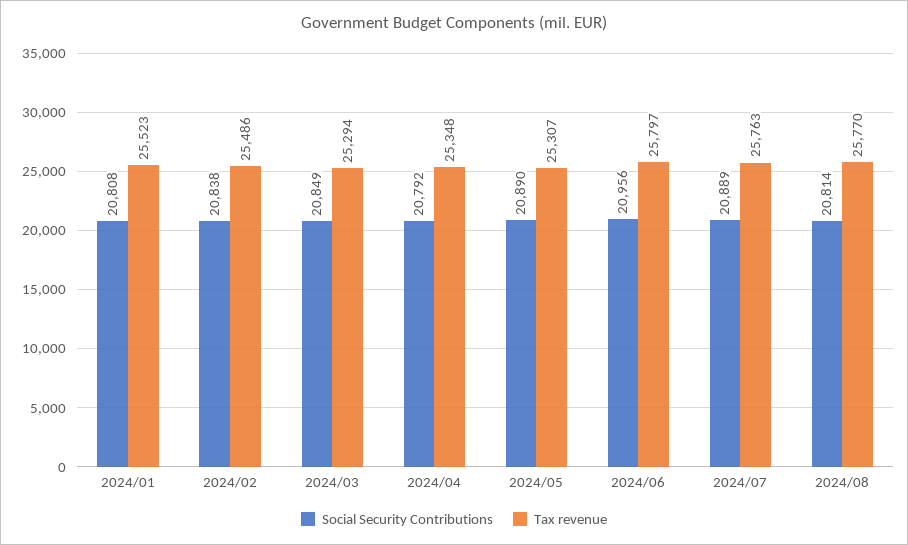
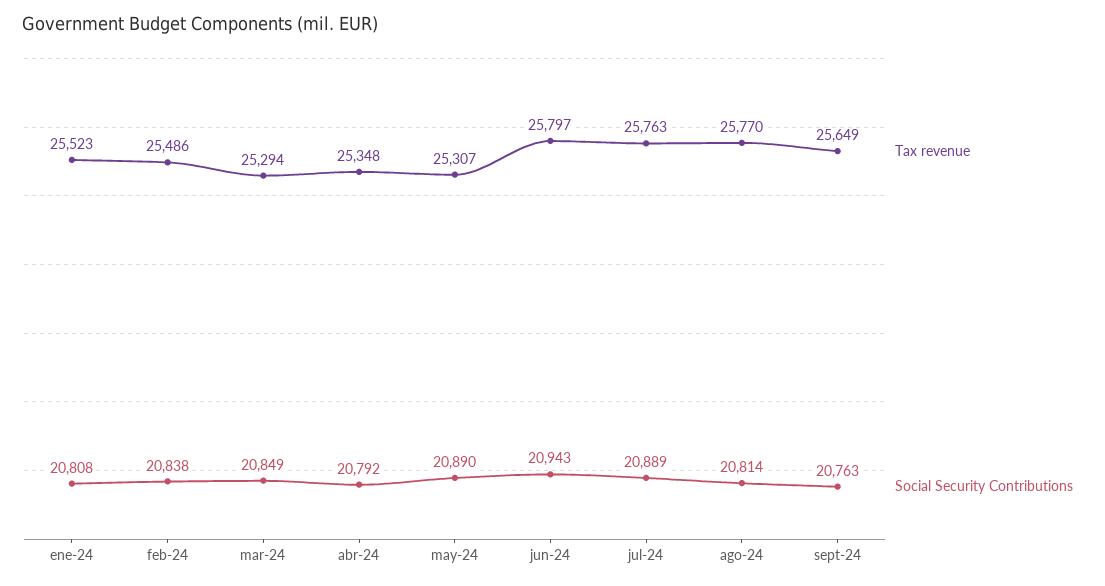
Social Security Contributions, 2024/06: 20956 -> 20943
Tax revenue, sept-24: none -> 25649
Social Security Contributions, sept-24: none -> 20763

